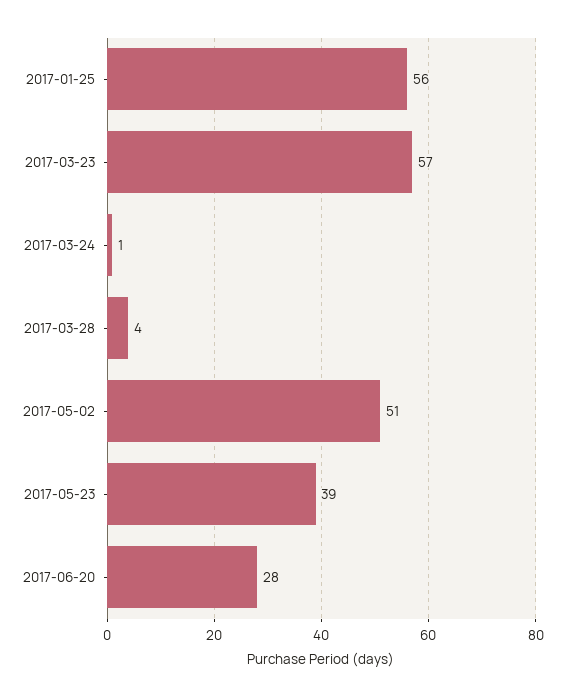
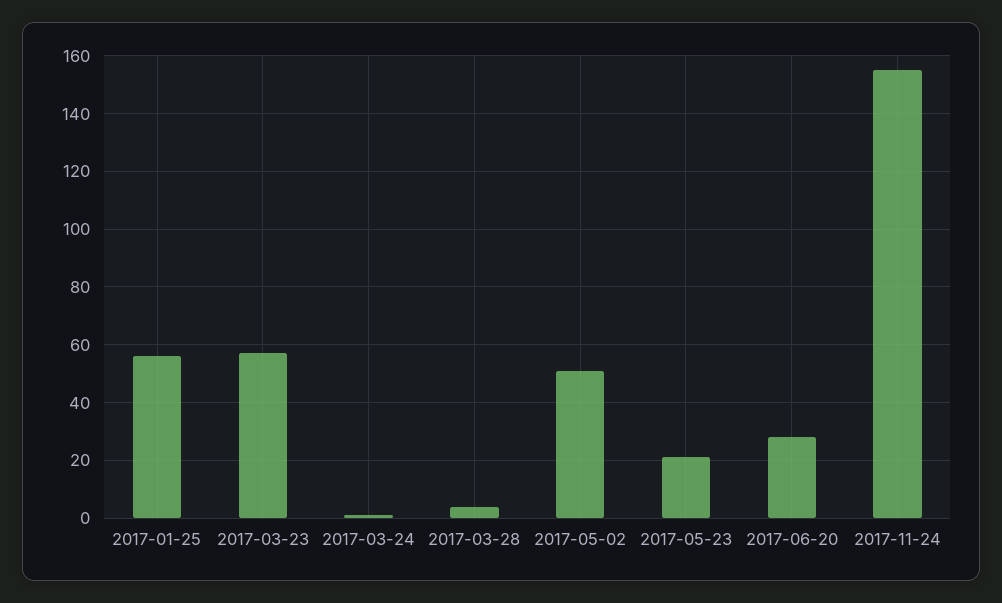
2017-05-23: 39 -> 20
2017-11-24: none -> 155

